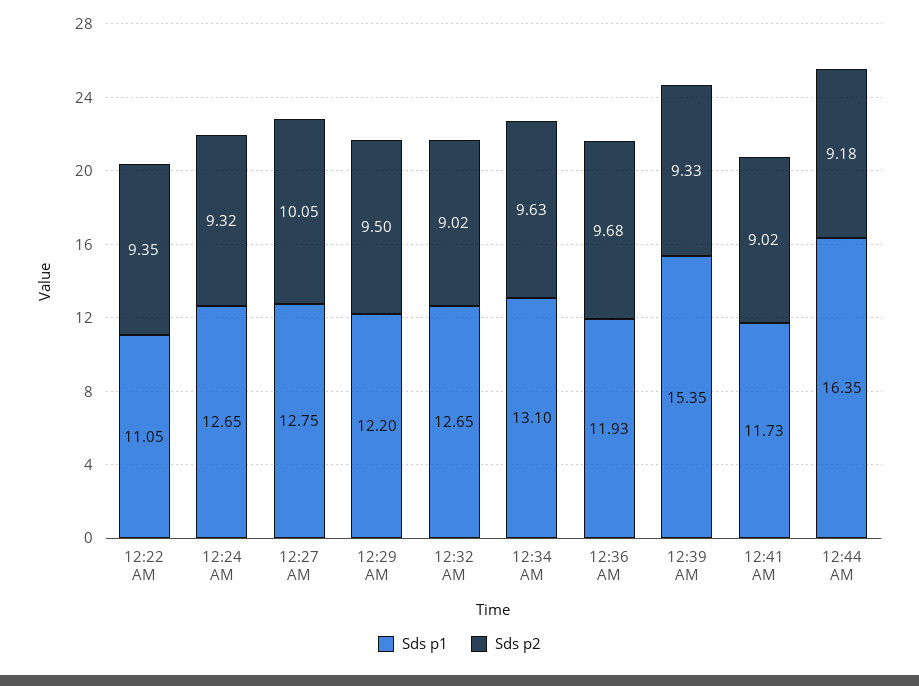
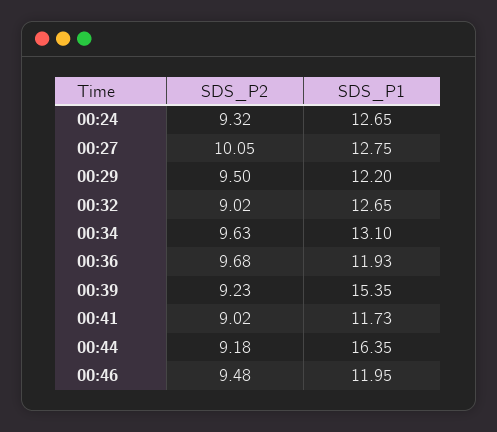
Sds p1, 12:22 AM: 11.05 -> none
Sds p2, 12:22 AM: 9.35 -> none
Sds p2, 12:39 AM: 9.33 -> 9.23
Sds p2, 00:46: none -> 9.48
Sds p1, 00:46: none -> 11.95

